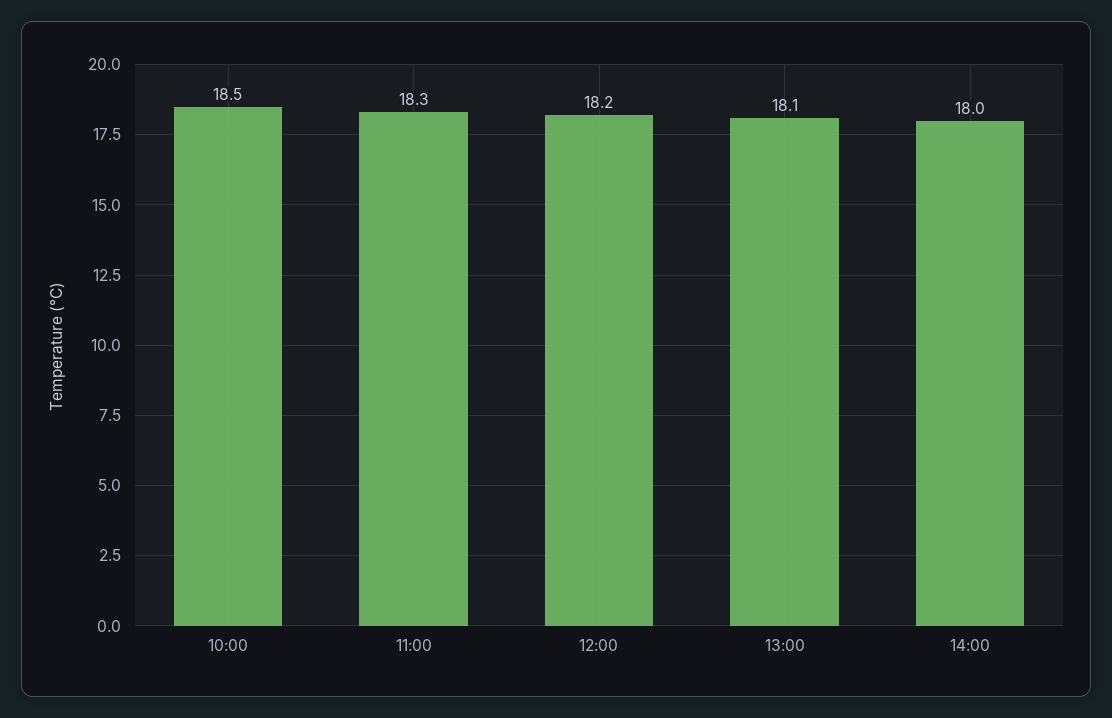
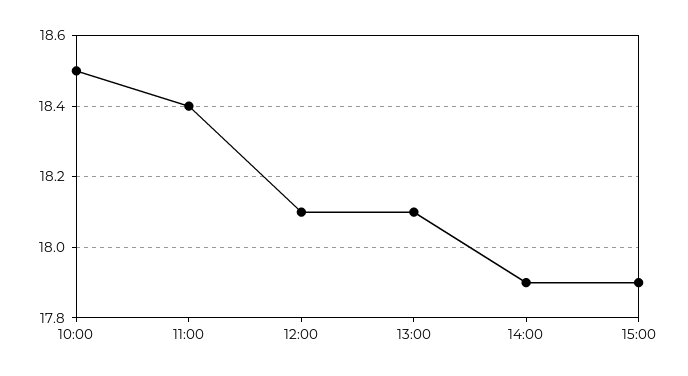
11:00: 18.3 -> 18.4
12:00: 18.2 -> 18.1
14:00: 18 -> 17.9
15:00: none -> 17.9

